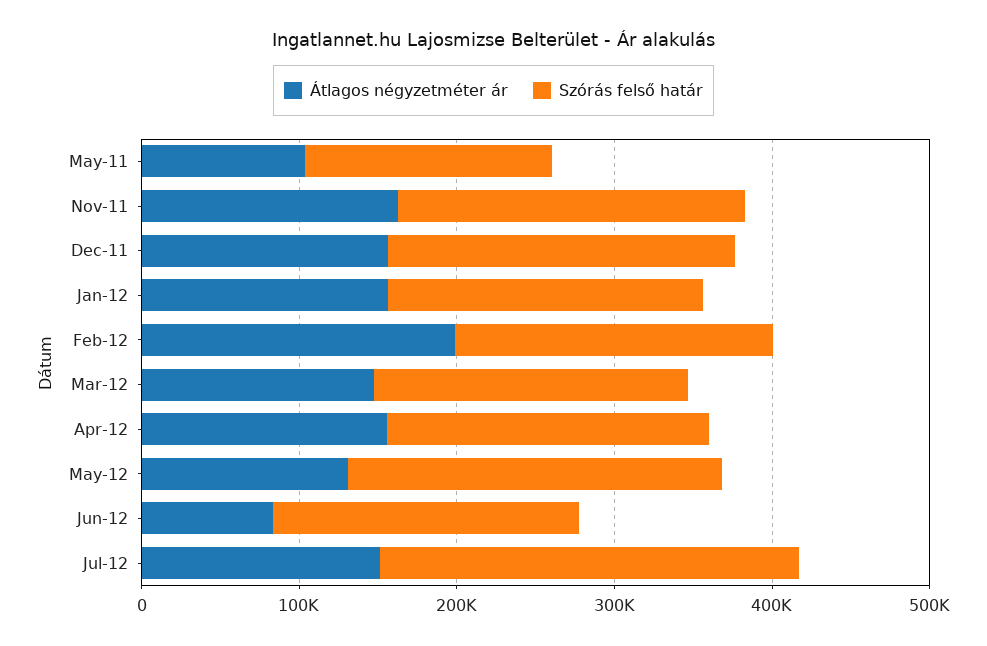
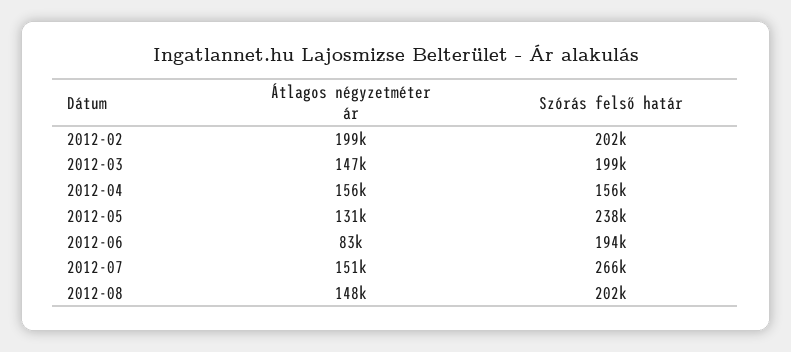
Átlagos négyzetméter ár, May-11: 100000 -> none
Szórás felső határ, May-11: 160000 -> none
Átlagos négyzetméter ár, Nov-11: 160000 -> none
Szórás felső határ, Nov-11: 220000 -> none
Átlagos négyzetméter ár, Dec-11: 160000 -> none
Szórás felső határ, Dec-11: 220000 -> none
Átlagos négyzetméter ár, Jan-12: 160000 -> none
Szórás felső határ, Jan-12: 200000 -> none
Szórás felső határ, Apr-12: 200000 -> 156000
Átlagos négyzetméter ár, 2012-08: none -> 148000
Szórás felső határ, 2012-08: none -> 202000

